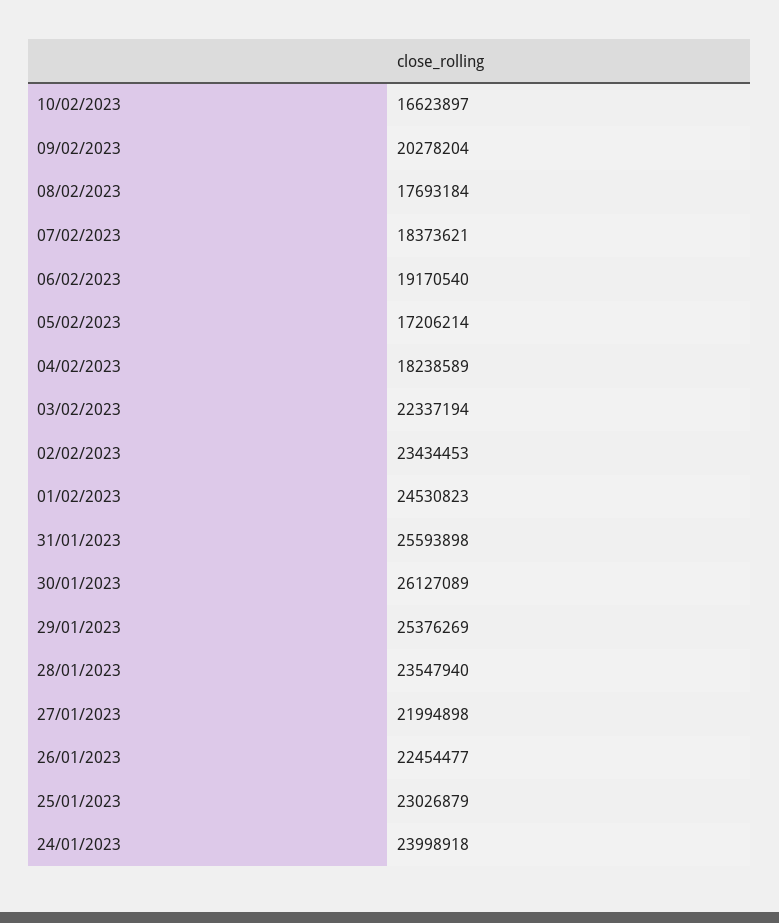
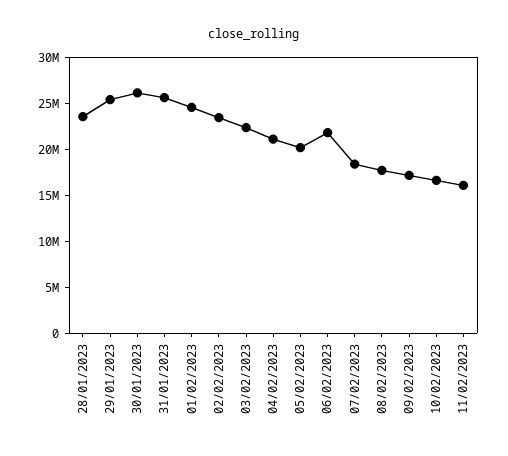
09/02/2023: 20278204 -> 17000000
06/02/2023: 19170540 -> 22000000
05/02/2023: 17206214 -> 20000000
04/02/2023: 18238589 -> 21000000
27/01/2023: 21994898 -> none
26/01/2023: 22454477 -> none
25/01/2023: 23026879 -> none
24/01/2023: 23998918 -> none
11/02/2023: none -> 16000000

